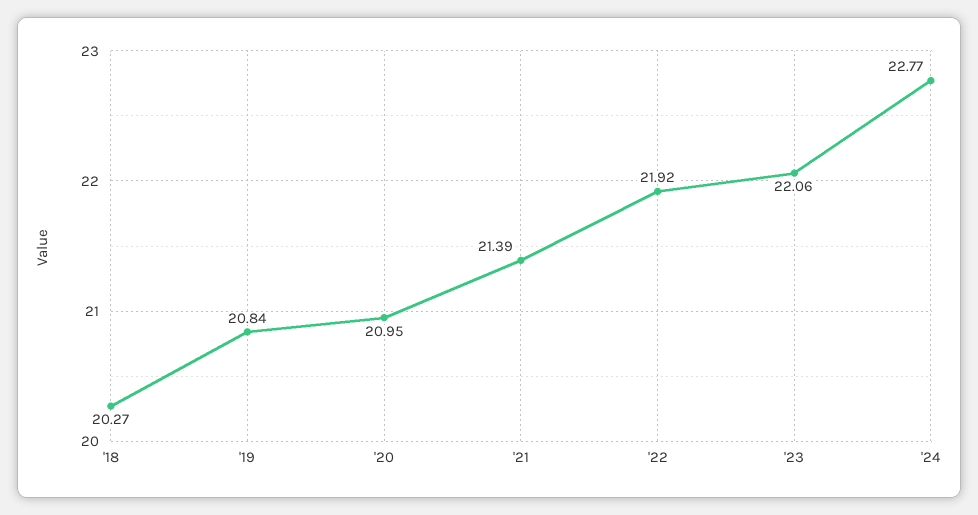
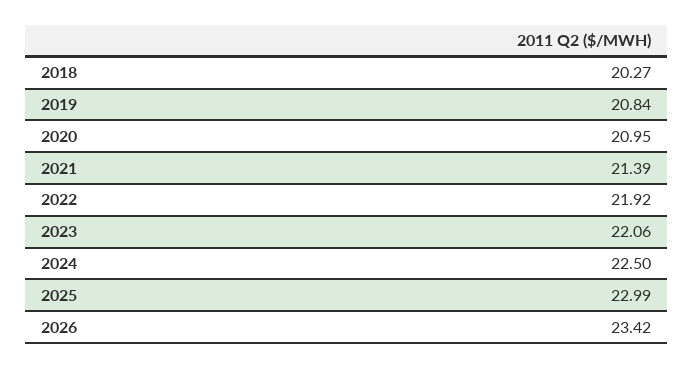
'24: 22.77 -> 22.5
2025: none -> 22.99
2026: none -> 23.42

